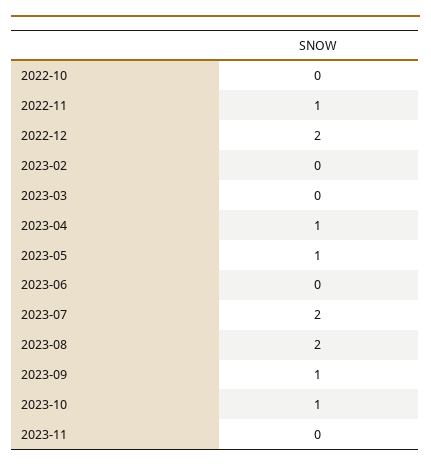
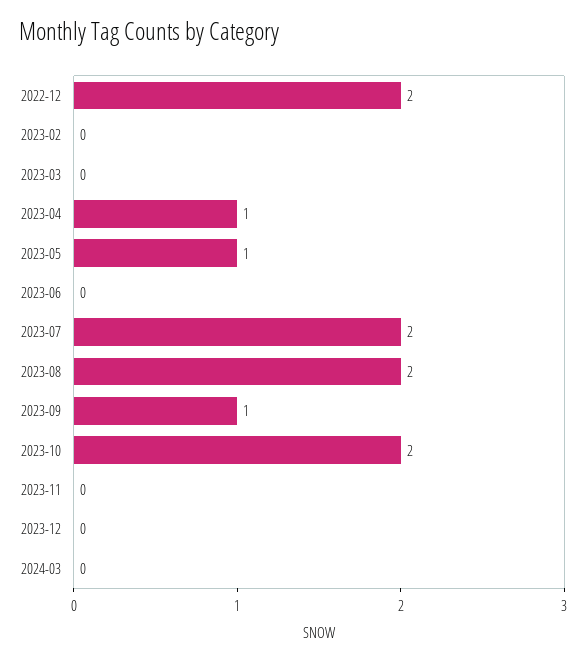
2022-10: 0 -> none
2022-11: 1 -> none
2023-10: 1 -> 2
2023-12: none -> 0
2024-03: none -> 0

